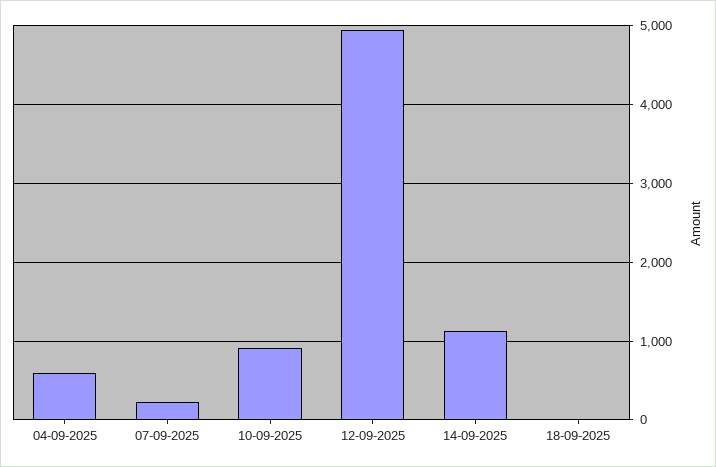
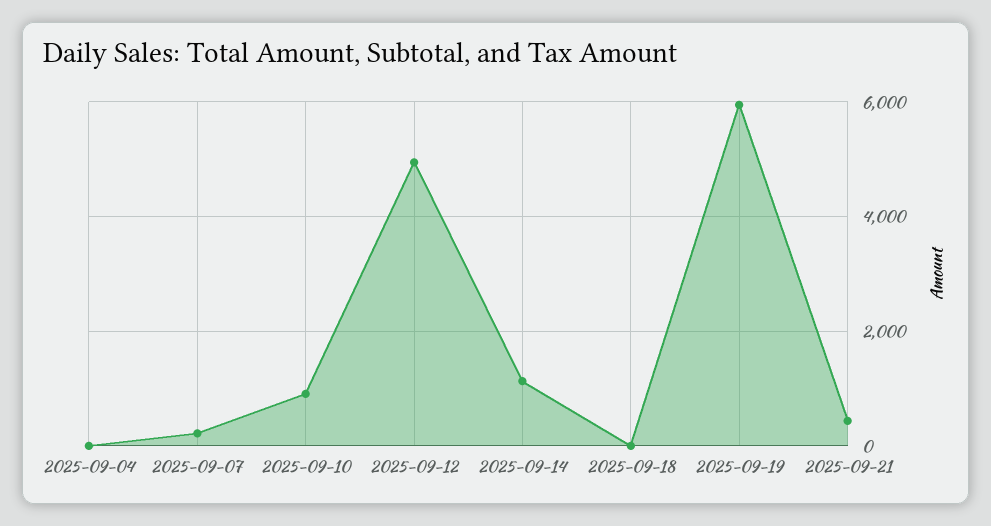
04-09-2025: 600 -> 0
2025-09-19: none -> 6000
2025-09-21: none -> 400

